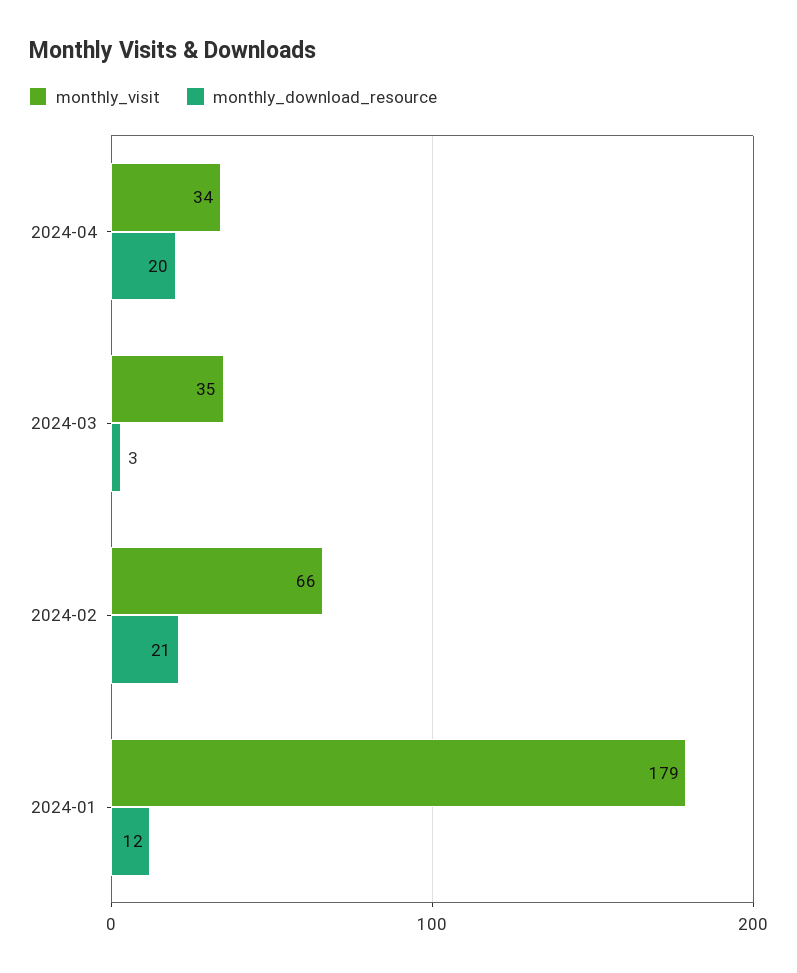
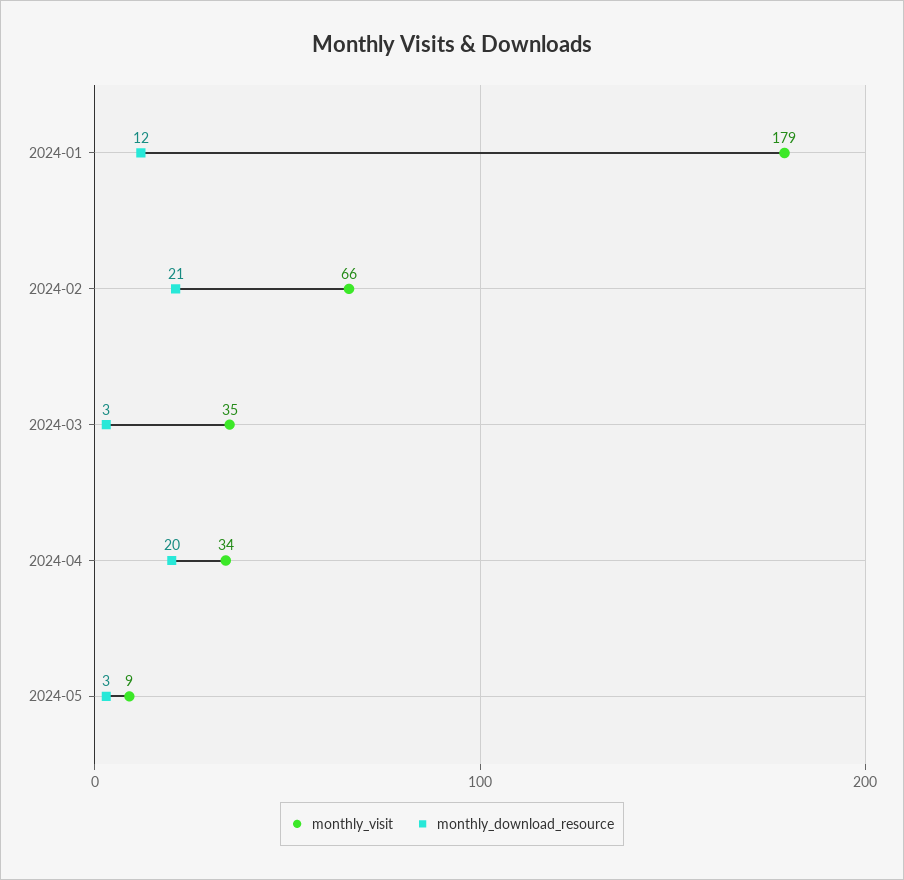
monthly_visit, 2024-05: none -> 9
monthly_download_resource, 2024-05: none -> 3

